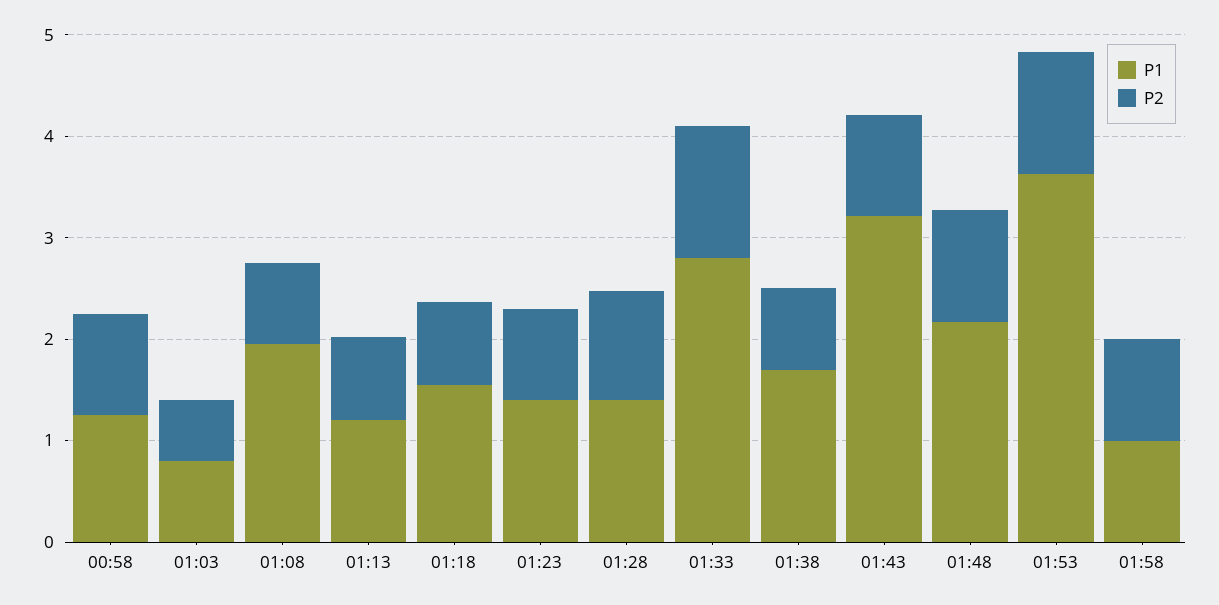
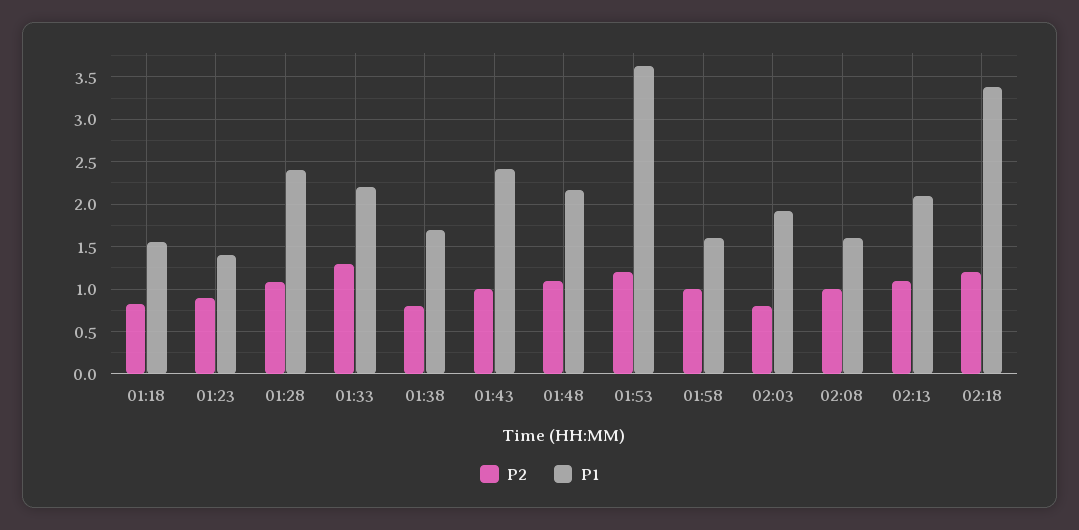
P1, 00:58: 1.2 -> none
P2, 00:58: 1 -> none
P1, 01:03: 0.8 -> none
P2, 01:03: 0.6 -> none
P1, 01:08: 2 -> none
P2, 01:08: 0.8 -> none
P1, 01:13: 1.2 -> none
P2, 01:13: 0.8 -> none
P1, 01:28: 1.4 -> 2.4
P1, 01:33: 2.8 -> 2.2
P1, 01:43: 3.2 -> 2.4
P1, 01:58: 1 -> 1.6
P2, 02:03: none -> 0.8
P1, 02:03: none -> 1.9
P2, 02:08: none -> 1
P1, 02:08: none -> 1.6
P2, 02:13: none -> 1.1
P1, 02:13: none -> 2.1
P2, 02:18: none -> 1.2
P1, 02:18: none -> 3.4

